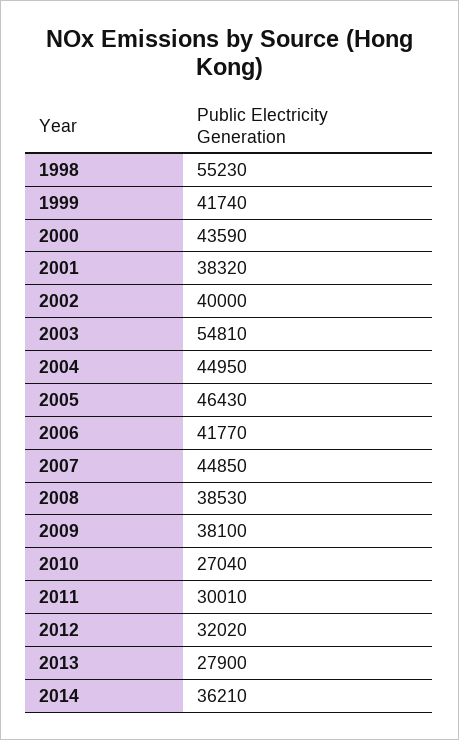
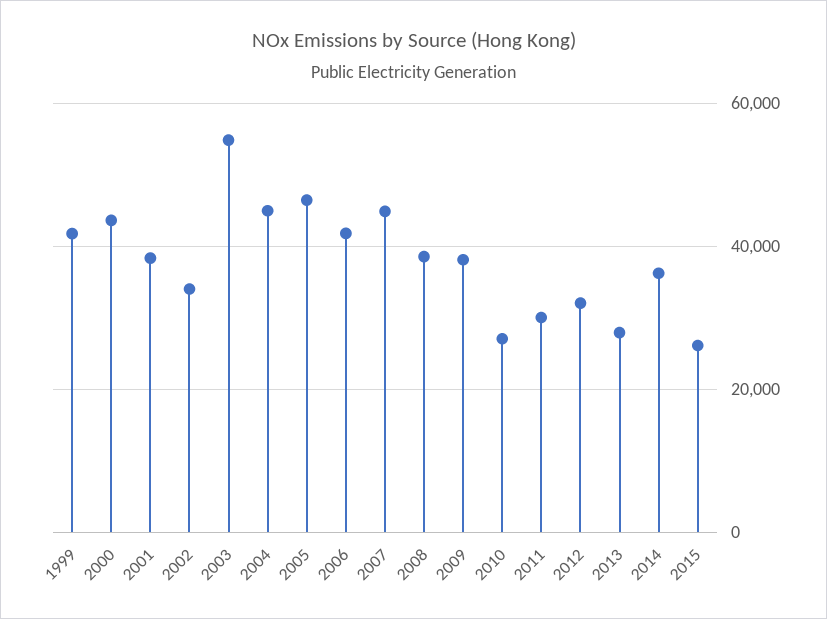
1998: 55230 -> none
2002: 40000 -> 34000
2015: none -> 26000

